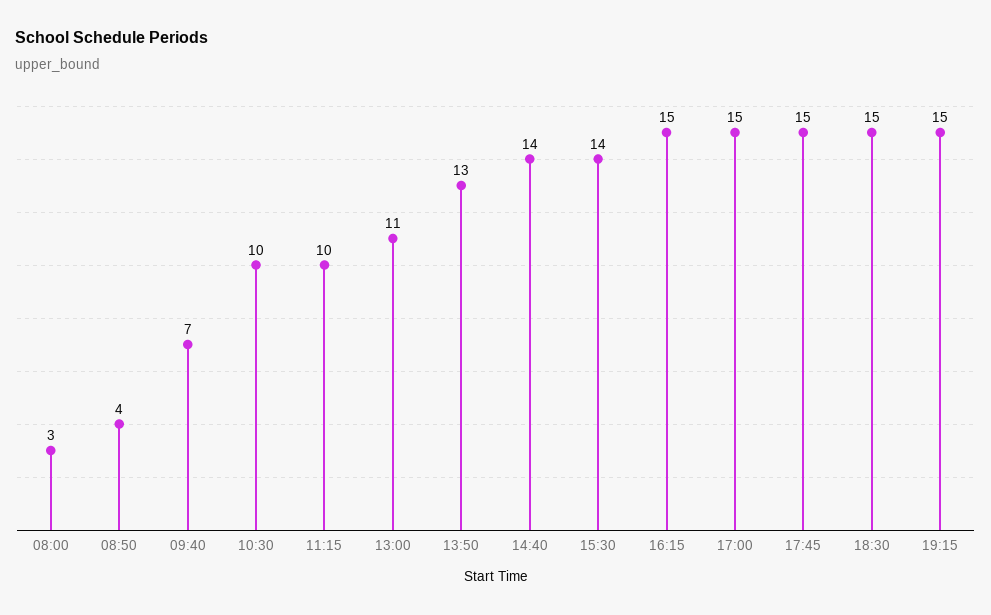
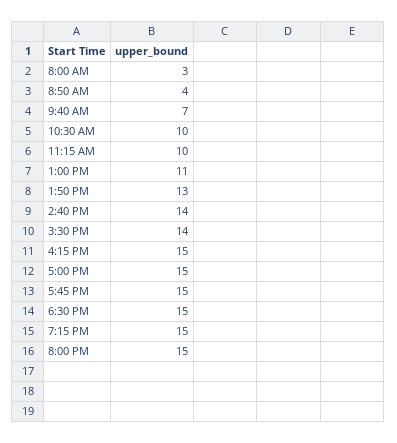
8:00 PM: none -> 15

